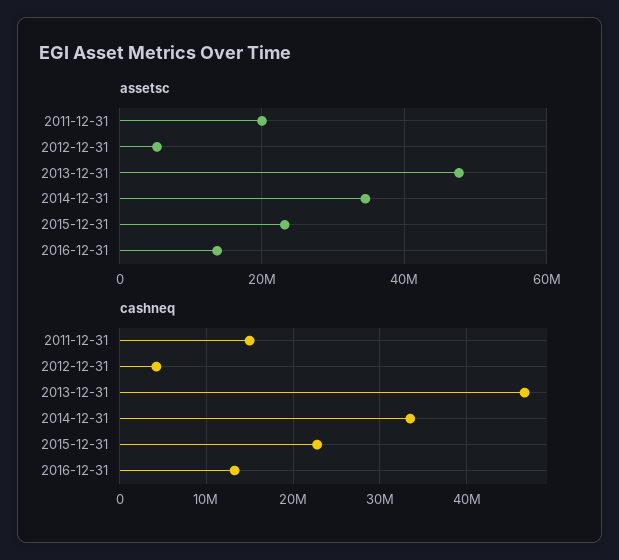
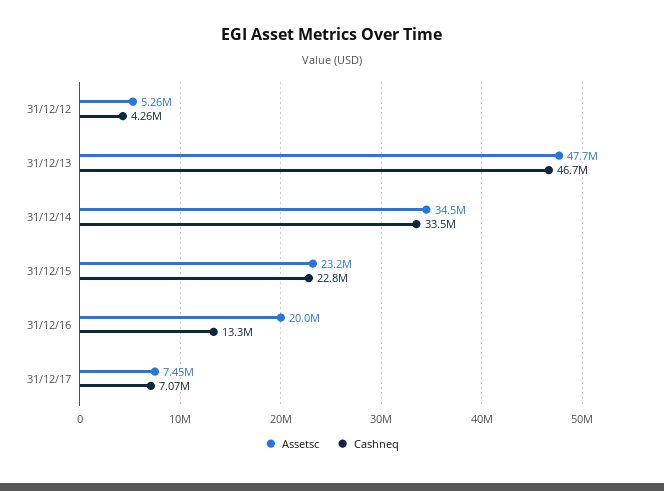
assetsc, 2011-12-31: 20000000 -> none
assetsc, 2016-12-31: 14000000 -> 20000000
cashneq, 2011-12-31: 15000000 -> none
assetsc, 31/12/17: none -> 7450000
cashneq, 31/12/17: none -> 7070000

